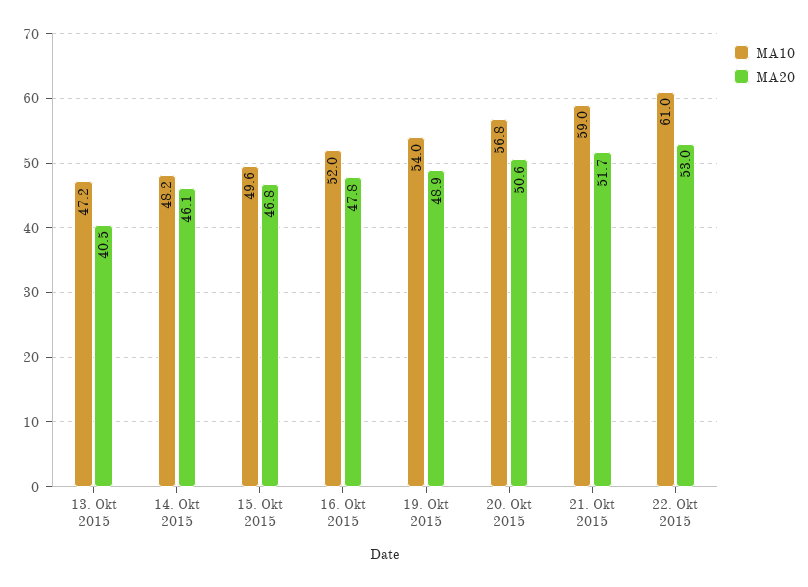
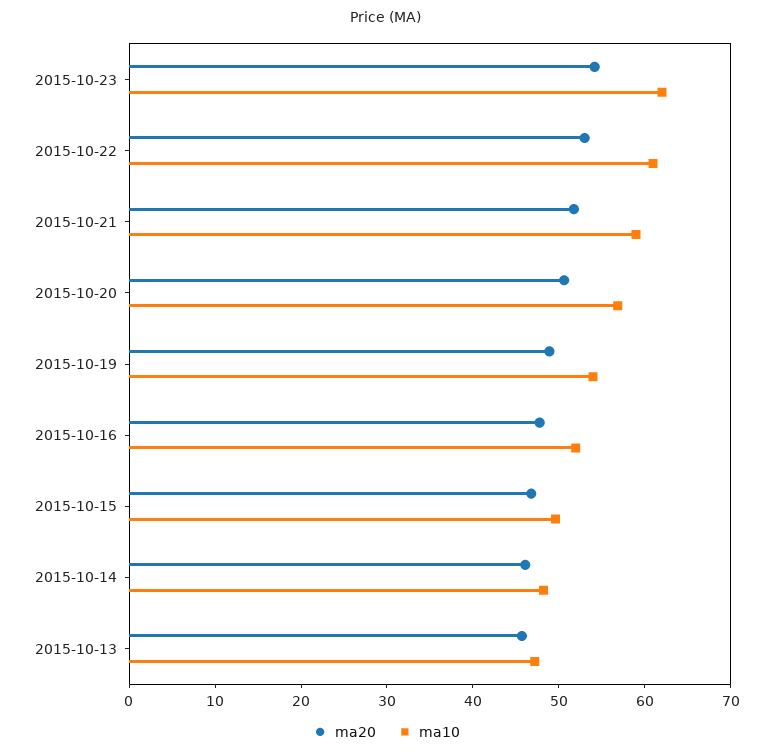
MA20, 13. Okt 2015: 40.5 -> 46
MA20, 2015-10-23: none -> 54
MA10, 2015-10-23: none -> 62

